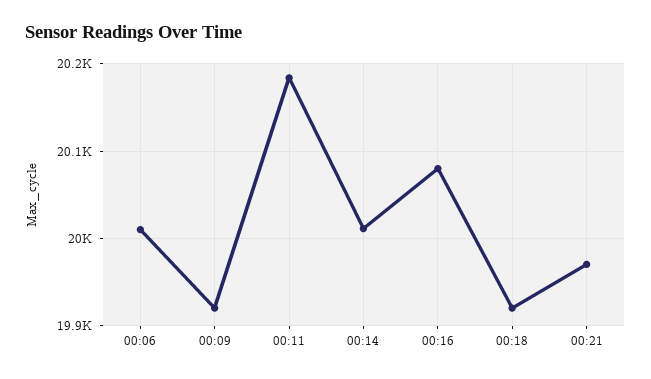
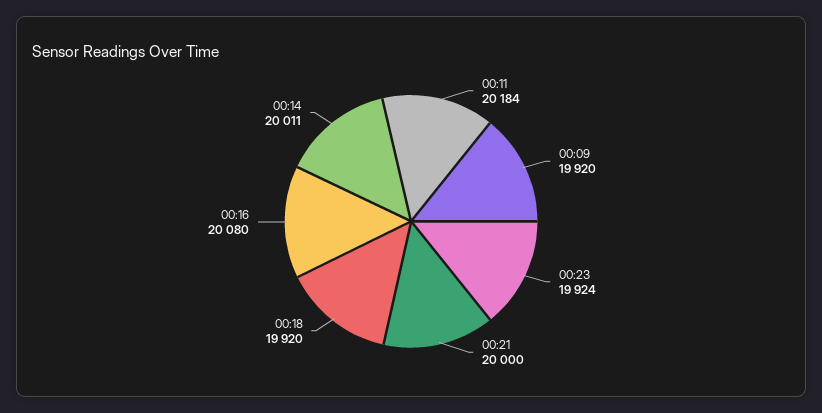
00:06: 20010 -> none
00:21: 19970 -> 20000
00:23: none -> 19924

